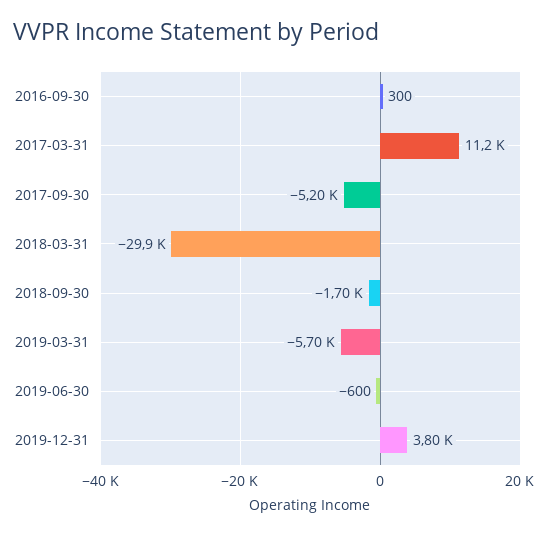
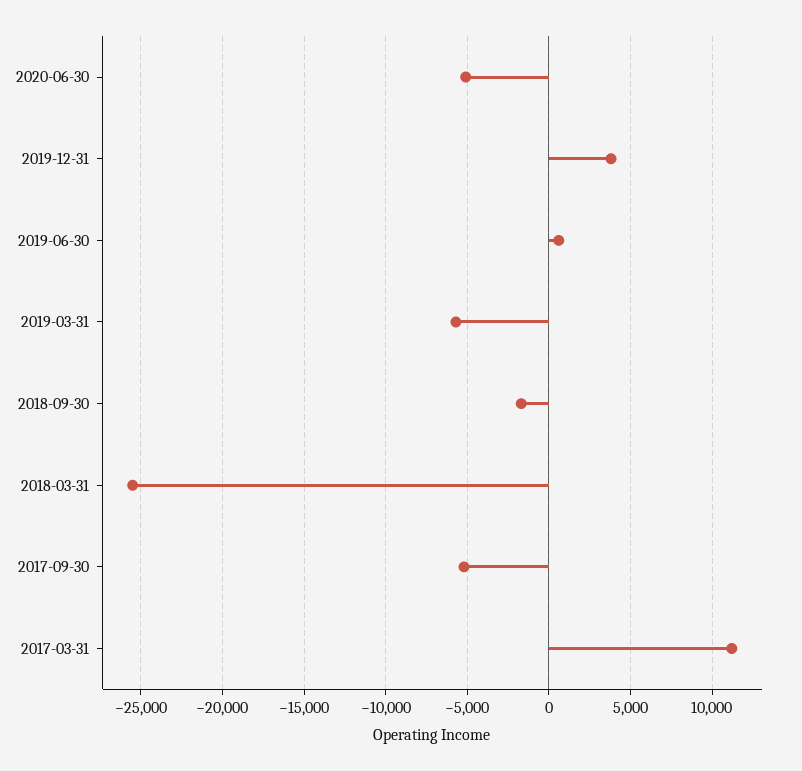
2016-09-30: 300 -> none
2018-03-31: -29900 -> -25500
2019-06-30: -600 -> 500
2020-06-30: none -> -5000

